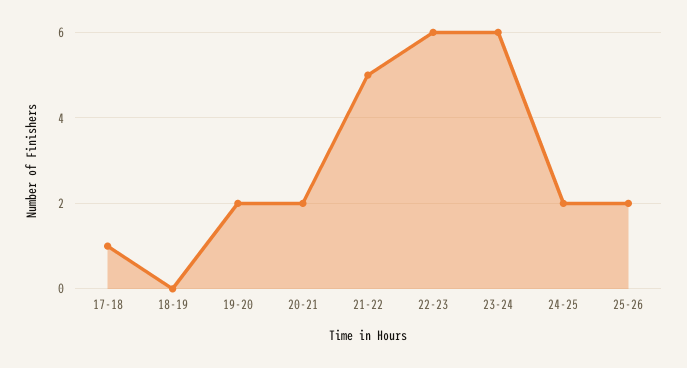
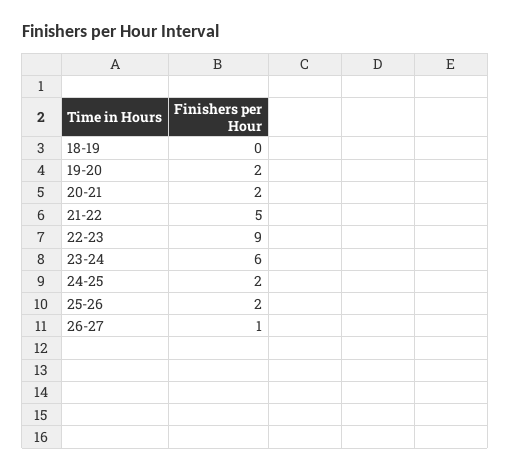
17-18: 1 -> none
22-23: 6 -> 9
26-27: none -> 1

